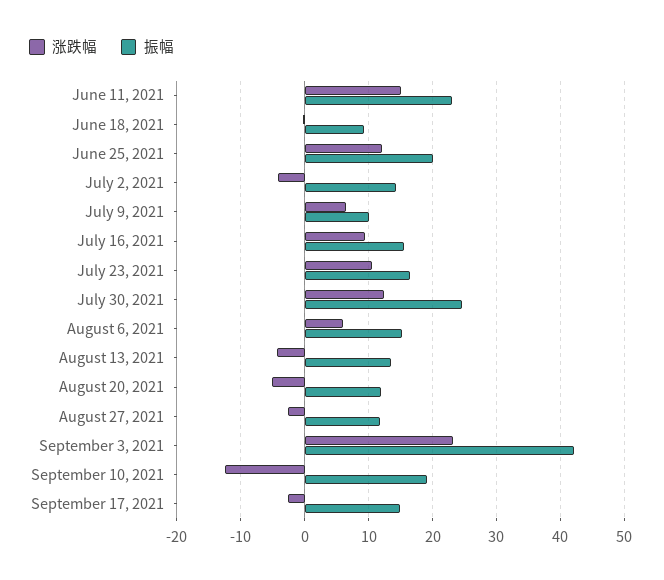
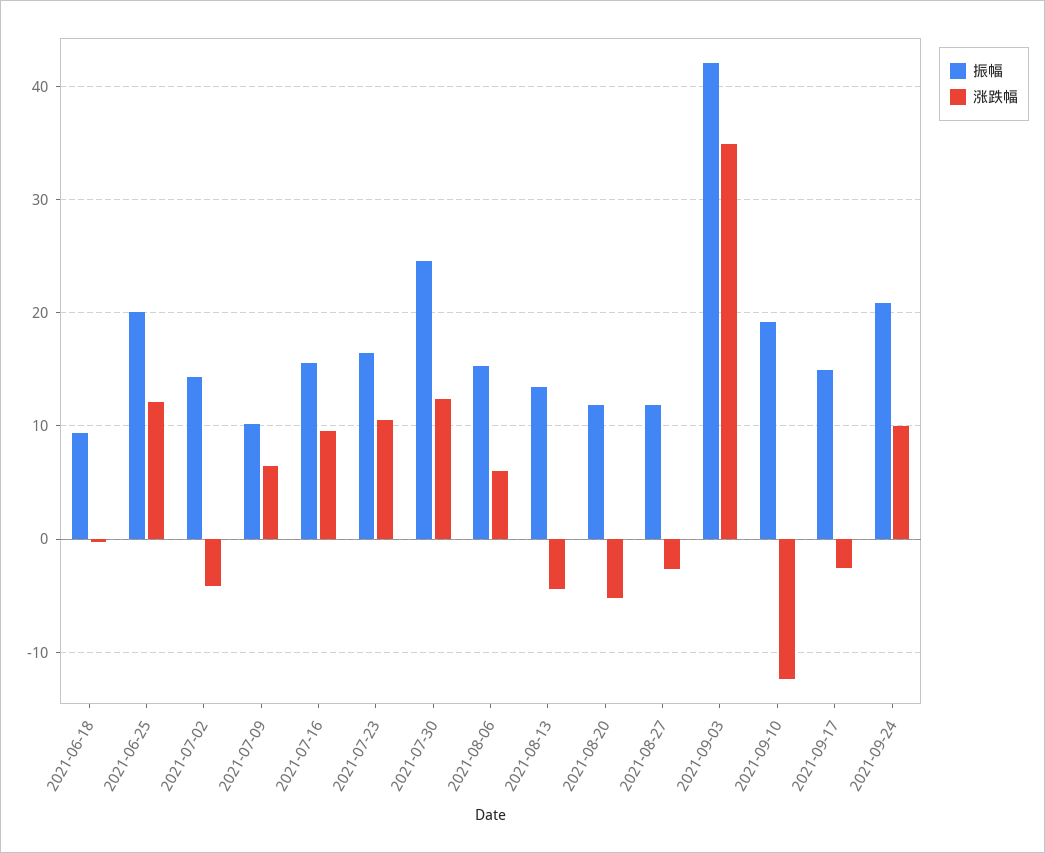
涨跌幅, June 11, 2021: 15 -> none
振幅, June 11, 2021: 23 -> none
涨跌幅, September 3, 2021: 23 -> 35
振幅, 2021-09-24: none -> 21
涨跌幅, 2021-09-24: none -> 10

